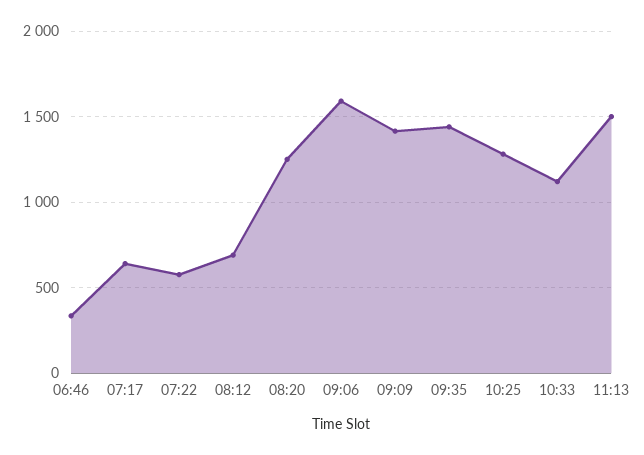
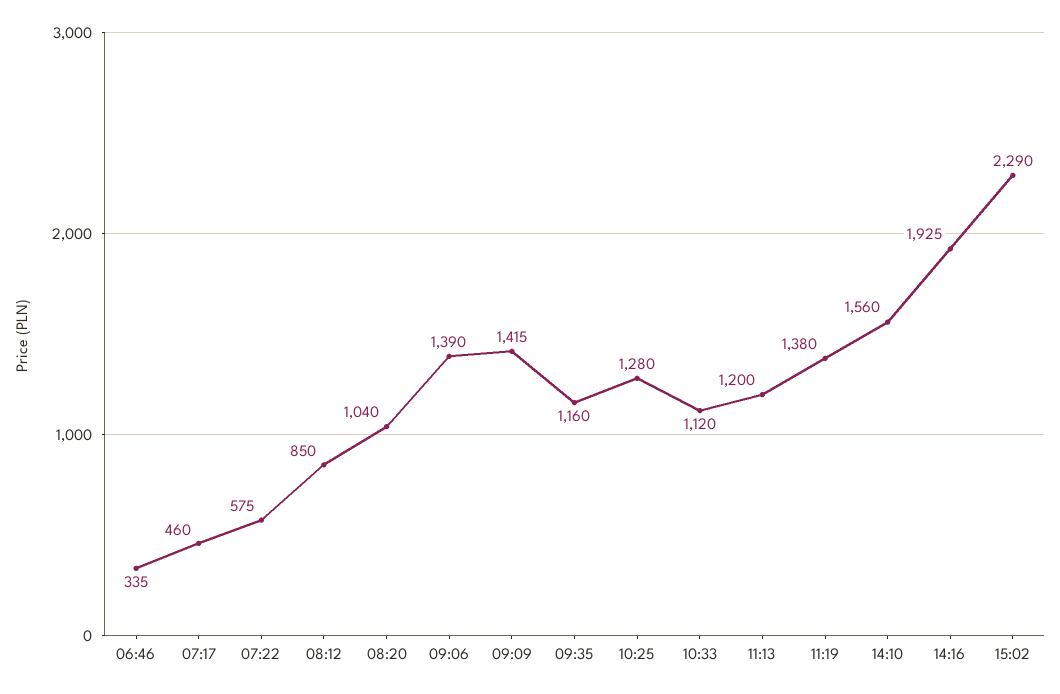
07:17: 650 -> 460
08:12: 700 -> 850
08:20: 1250 -> 1040
09:06: 1600 -> 1390
09:35: 1450 -> 1160
11:13: 1500 -> 1200
11:19: none -> 1380
14:10: none -> 1560
14:16: none -> 1925
15:02: none -> 2290

